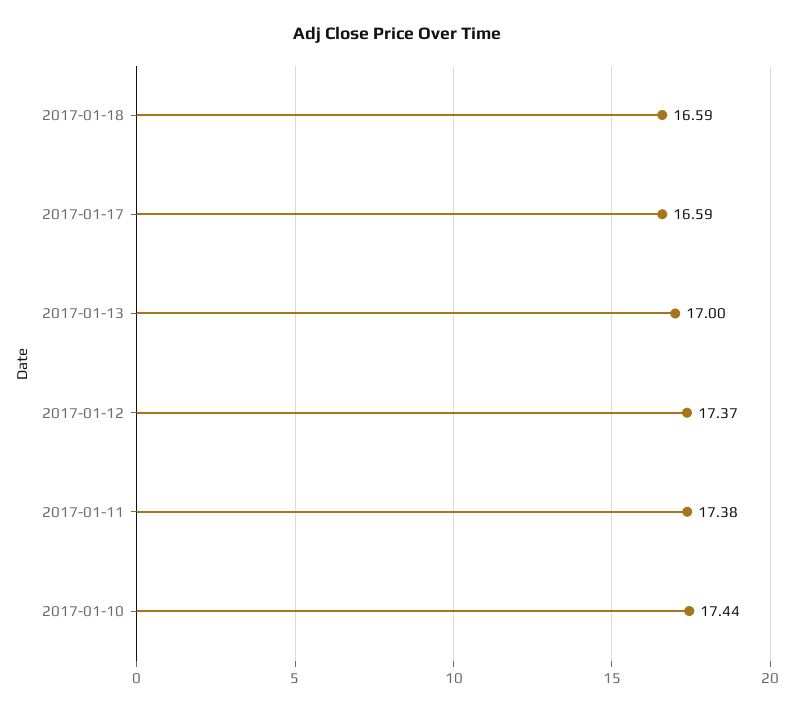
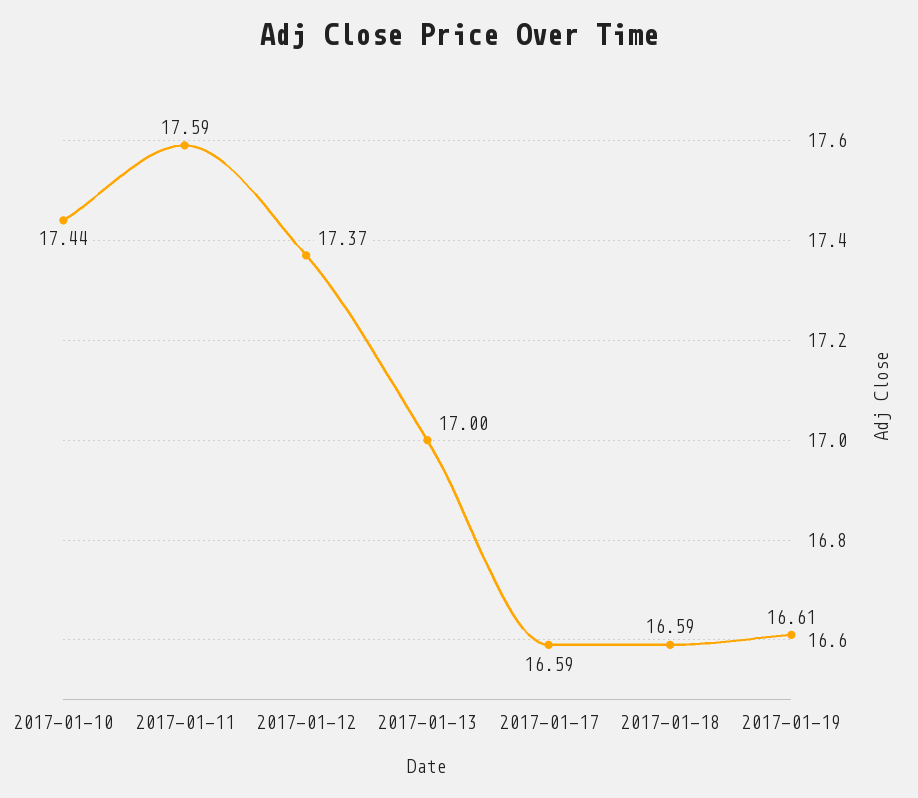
2017-01-11: 17.38 -> 17.59
2017-01-19: none -> 16.61

